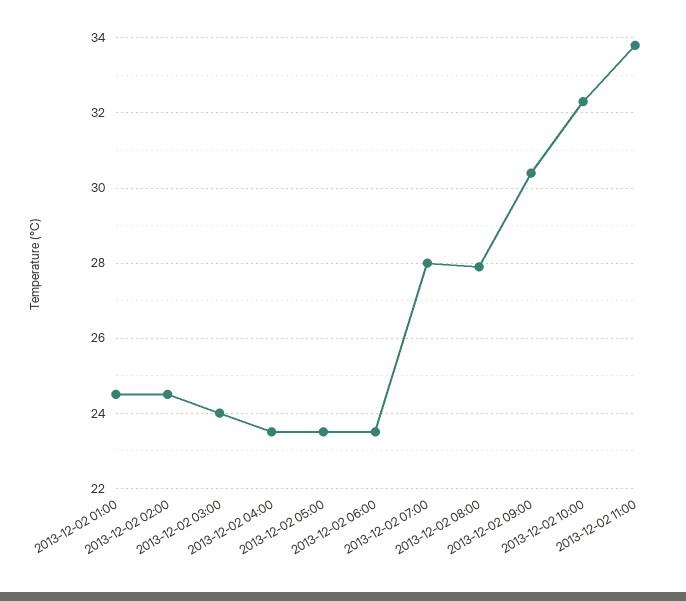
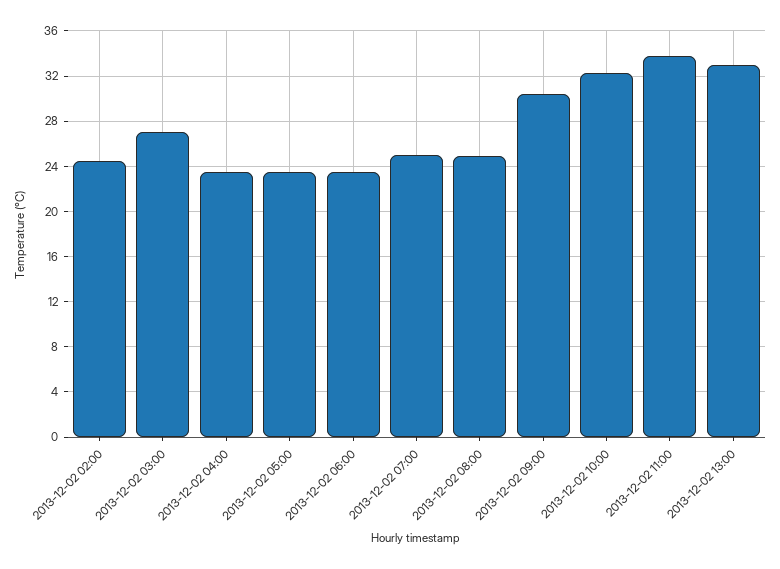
2013-12-02 01:00: 24.5 -> none
2013-12-02 03:00: 24 -> 27
2013-12-02 07:00: 28 -> 25
2013-12-02 08:00: 28 -> 25
2013-12-02 13:00: none -> 33

